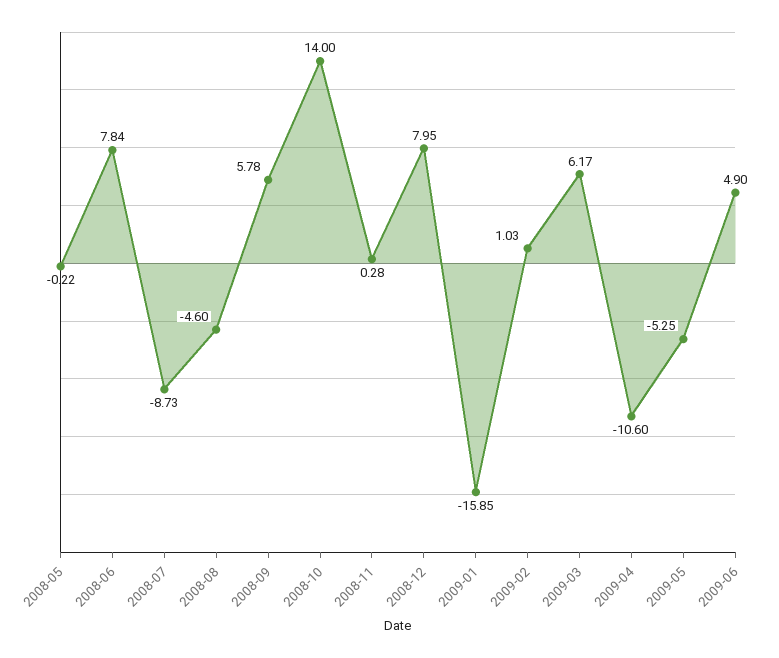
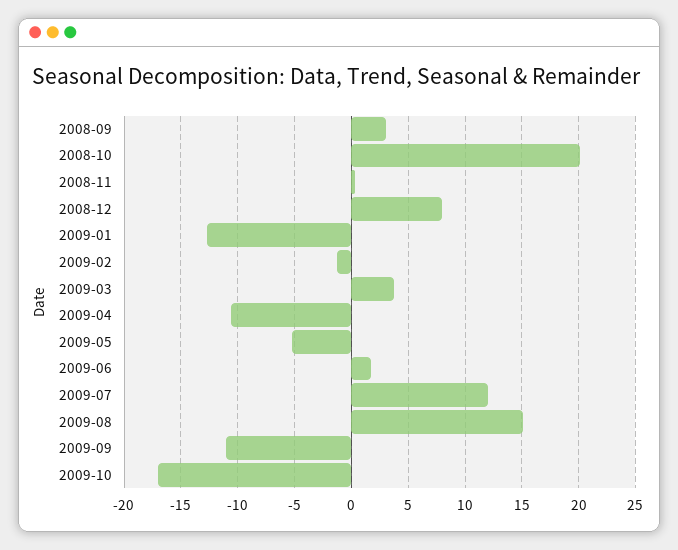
2008-05: -0.22 -> none
2008-06: 7.84 -> none
2008-07: -8.73 -> none
2008-08: -4.6 -> none
2008-09: 5.78 -> 3
2008-10: 14 -> 20
2009-01: -15.85 -> -13
2009-02: 1.03 -> -1
2009-03: 6.17 -> 4
2009-06: 4.9 -> 2
2009-07: none -> 12
2009-08: none -> 15
2009-09: none -> -11
2009-10: none -> -17

